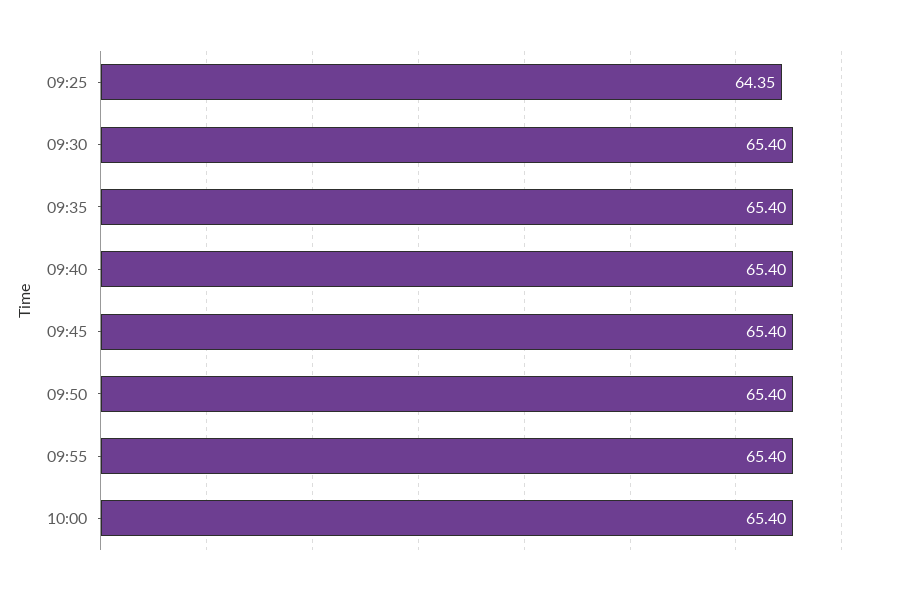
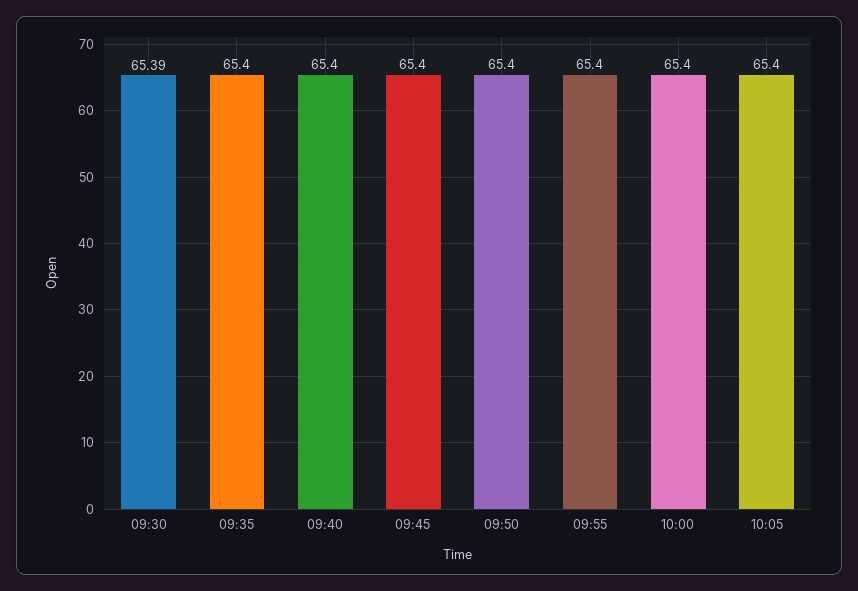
09:25: 64.35 -> none
09:30: 65.4 -> 65.39
10:05: none -> 65.4

